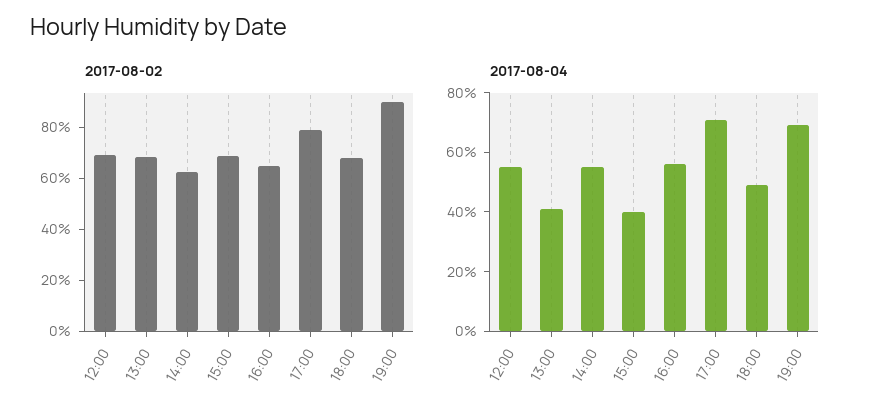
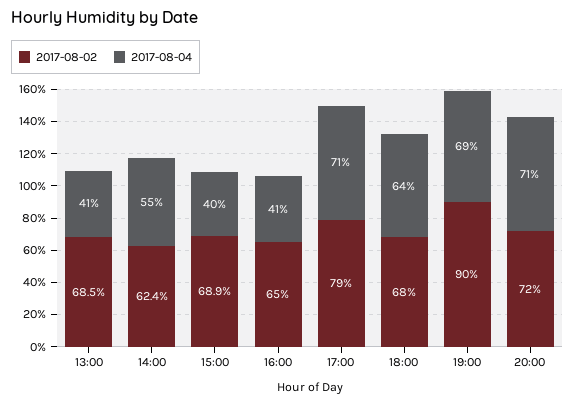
2017-08-02, 12:00: 70 -> none
2017-08-04, 12:00: 55 -> none
2017-08-04, 16:00: 55 -> 41
2017-08-04, 18:00: 50 -> 64
2017-08-02, 20:00: none -> 72
2017-08-04, 20:00: none -> 71

